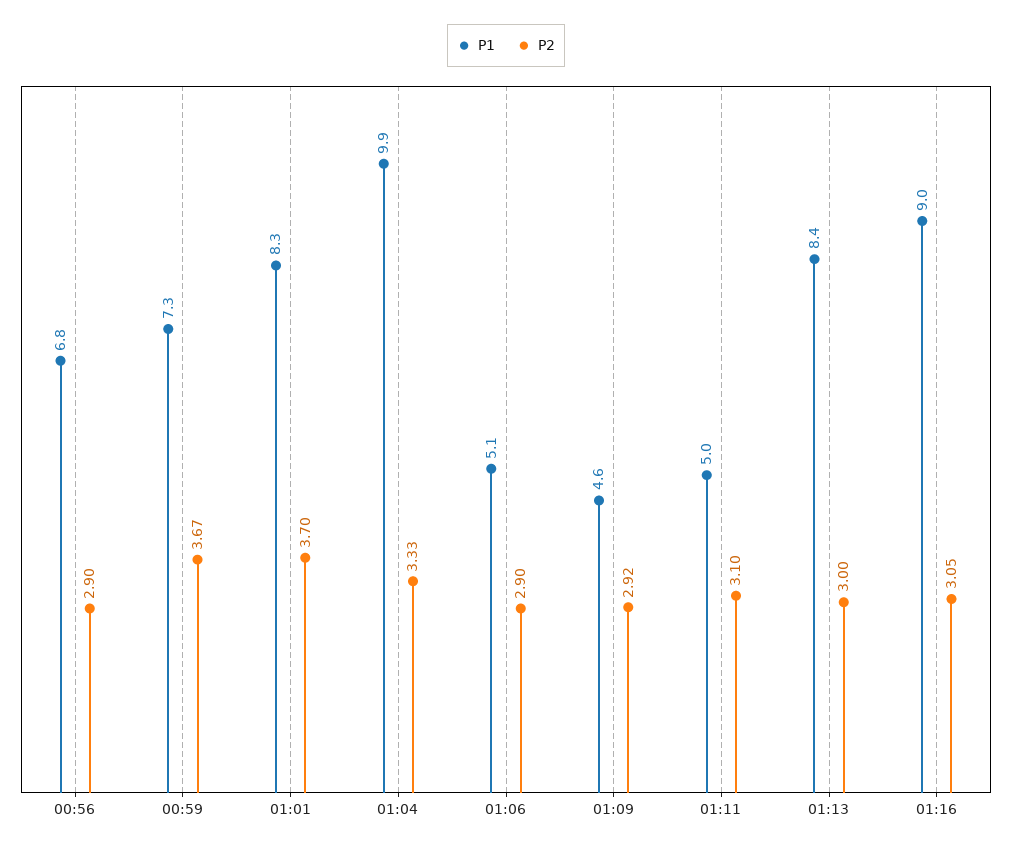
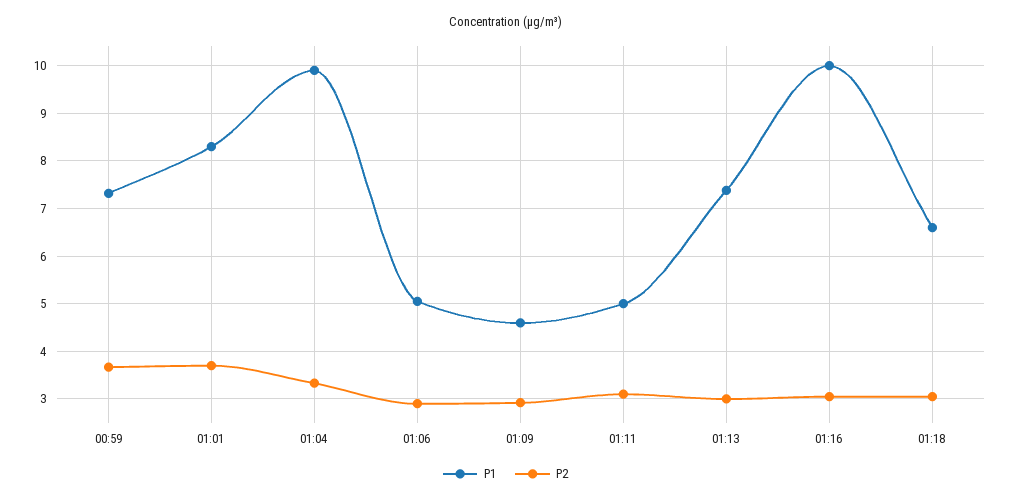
P1, 00:56: 6.8 -> none
P2, 00:56: 2.9 -> none
P1, 01:13: 8.4 -> 7.4
P1, 01:16: 9 -> 10
P1, 01:18: none -> 6.6
P2, 01:18: none -> 3

